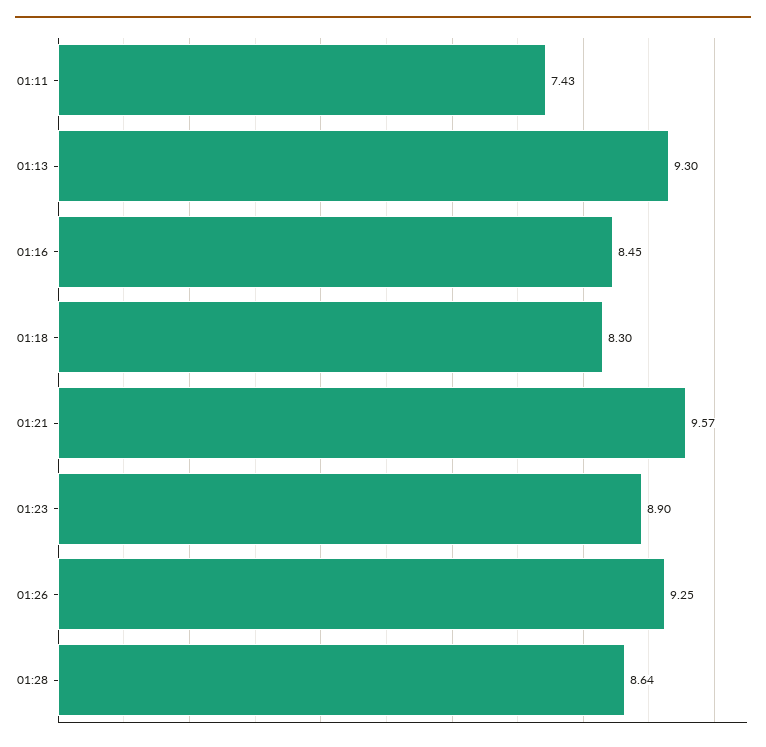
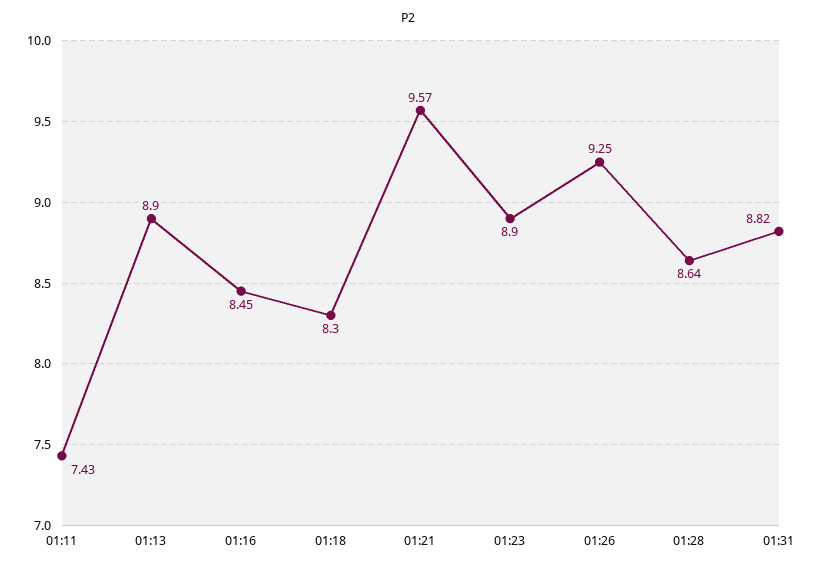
01:13: 9.3 -> 8.9
01:31: none -> 8.82

